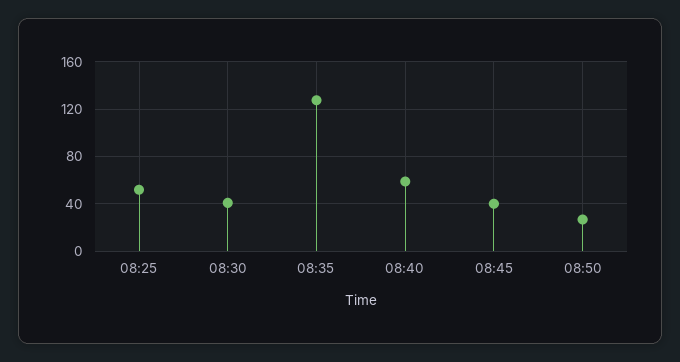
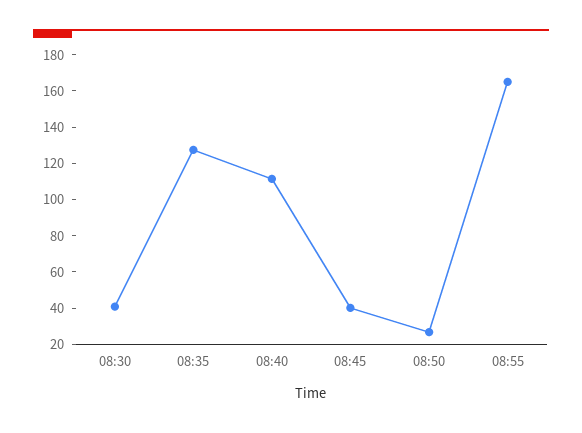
08:25: 50 -> none
08:40: 60 -> 110
08:55: none -> 165

